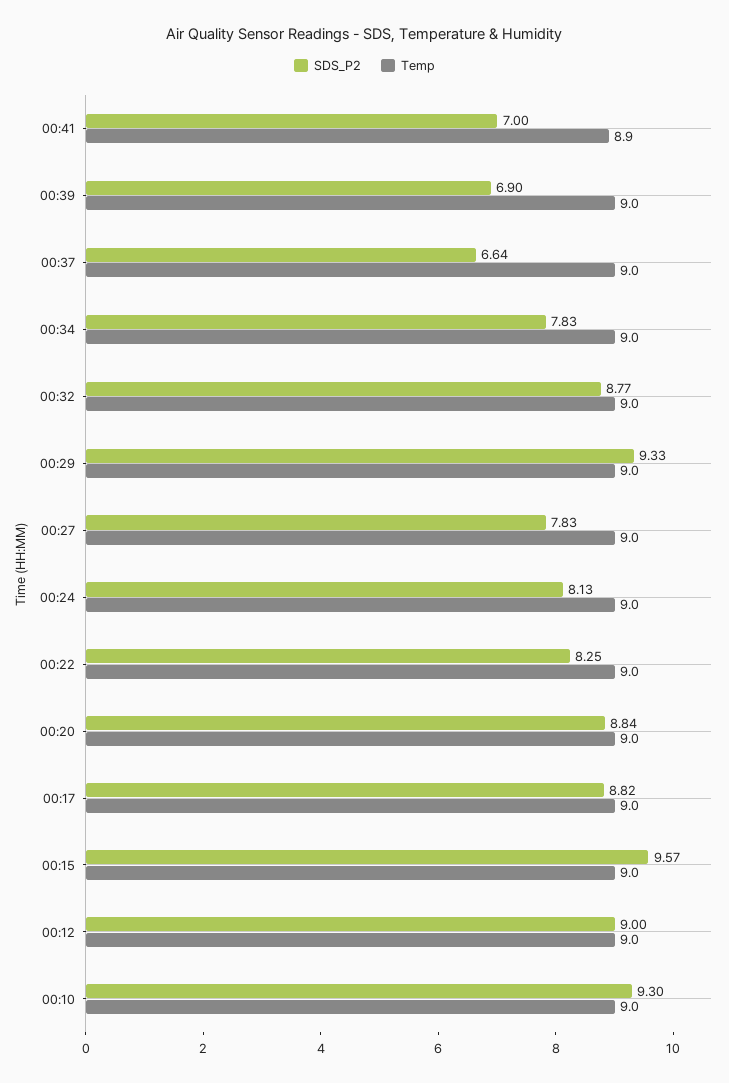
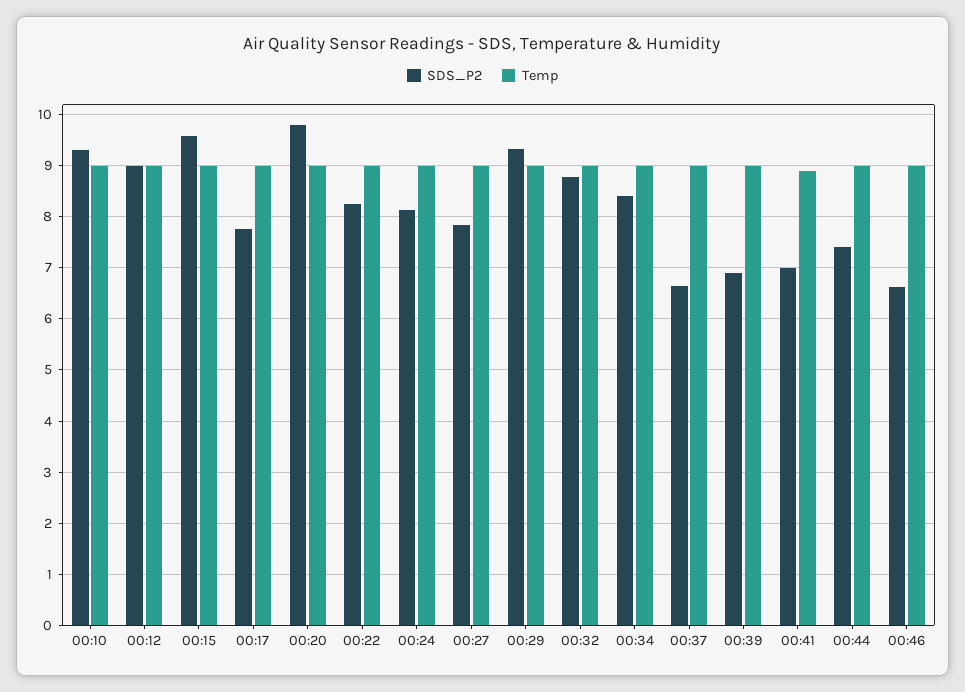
SDS_P2, 00:34: 7.83 -> 8.4
SDS_P2, 00:20: 8.84 -> 9.8
SDS_P2, 00:17: 8.82 -> 7.8
SDS_P2, 00:44: none -> 7.4
Temp, 00:44: none -> 9
SDS_P2, 00:46: none -> 6.6
Temp, 00:46: none -> 9

